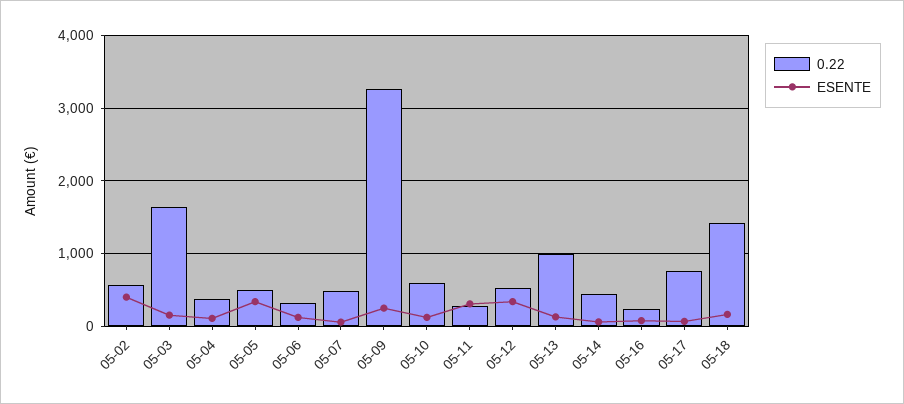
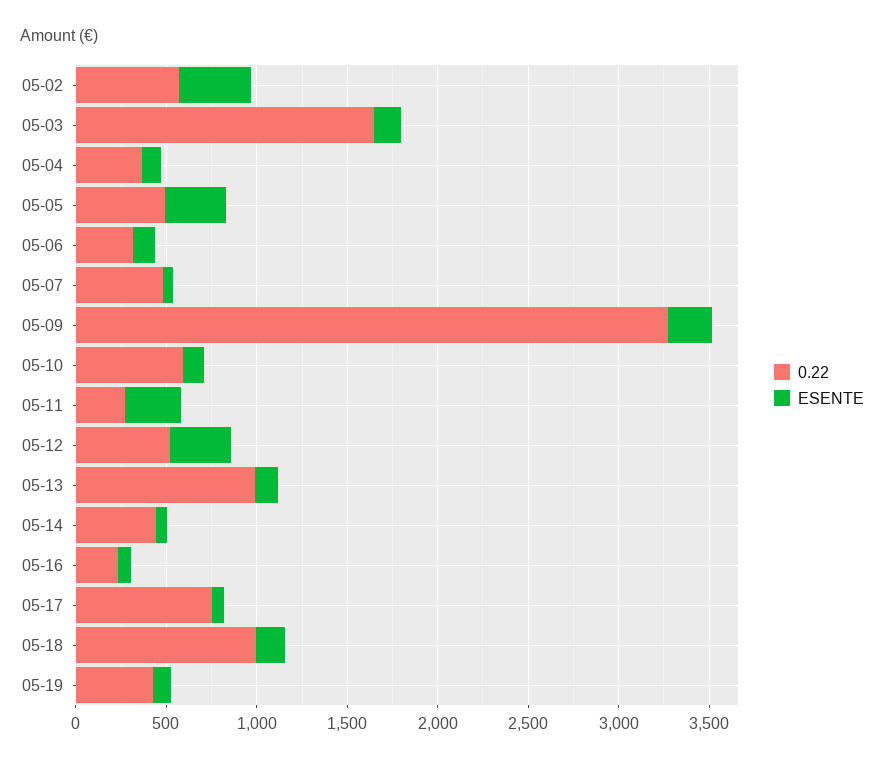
0.22, 05-18: 1400 -> 1000
0.22, 05-19: none -> 400
ESENTE, 05-19: none -> 100

